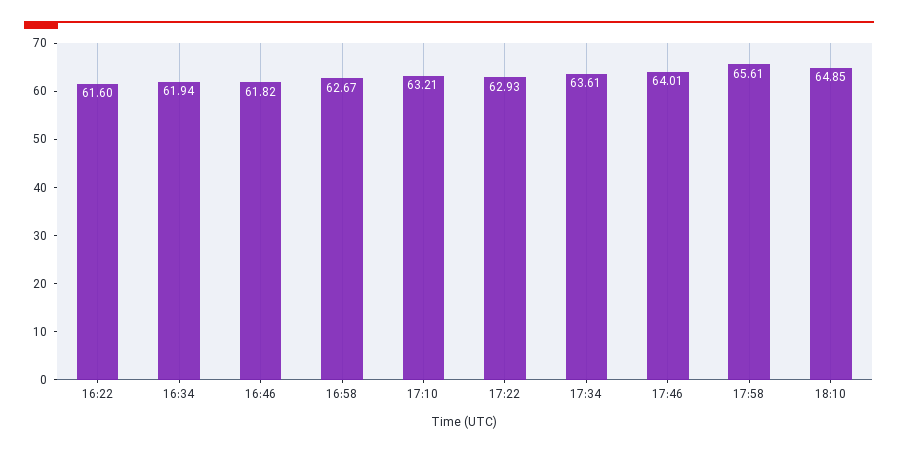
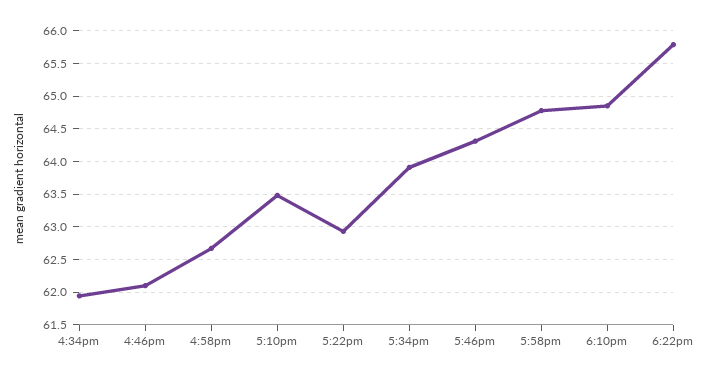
16:22: 61.6 -> none
16:46: 61.82 -> 62.1
17:10: 63.21 -> 63.5
17:34: 63.61 -> 63.9
17:46: 64.01 -> 64.3
17:58: 65.61 -> 64.8
6:22pm: none -> 65.8

